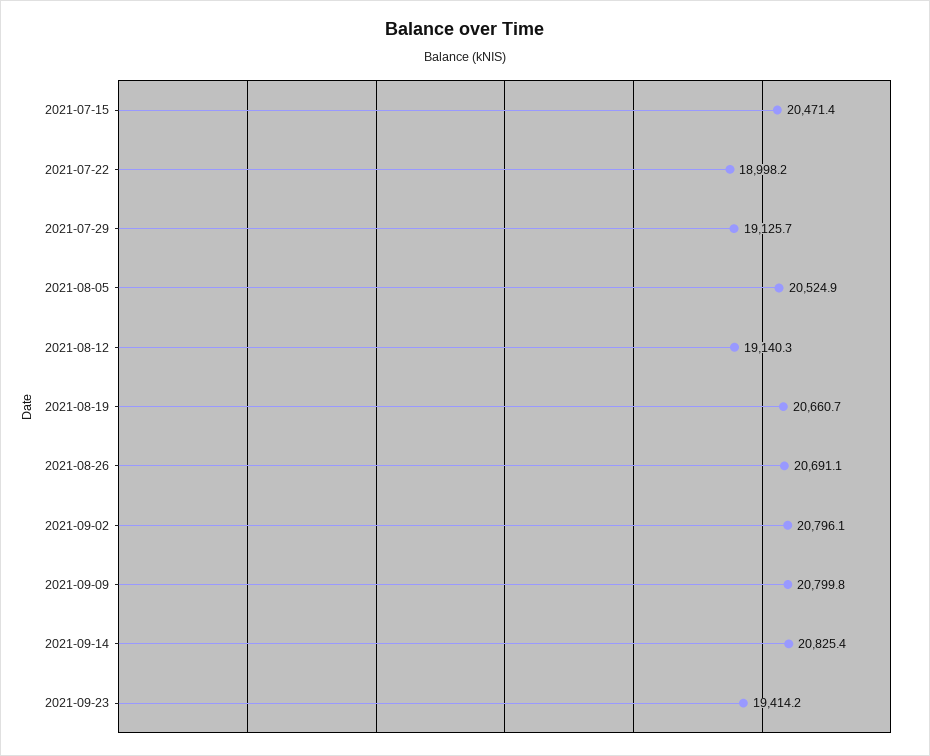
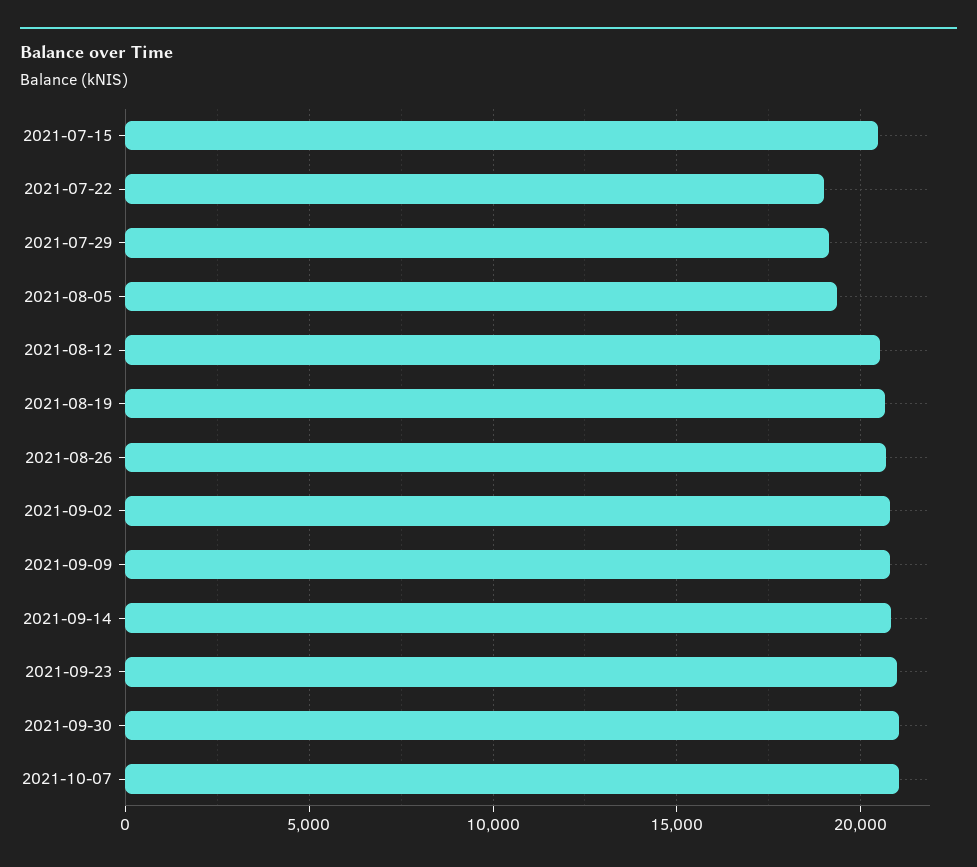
2021-08-05: 20524.9 -> 19500
2021-08-12: 19140.3 -> 20500
2021-09-23: 19414.2 -> 21000
2021-09-30: none -> 21000
2021-10-07: none -> 21000

